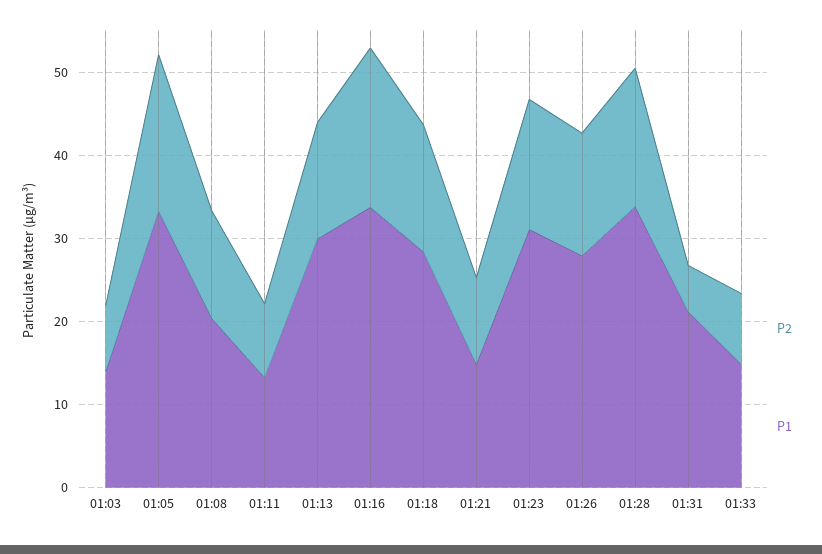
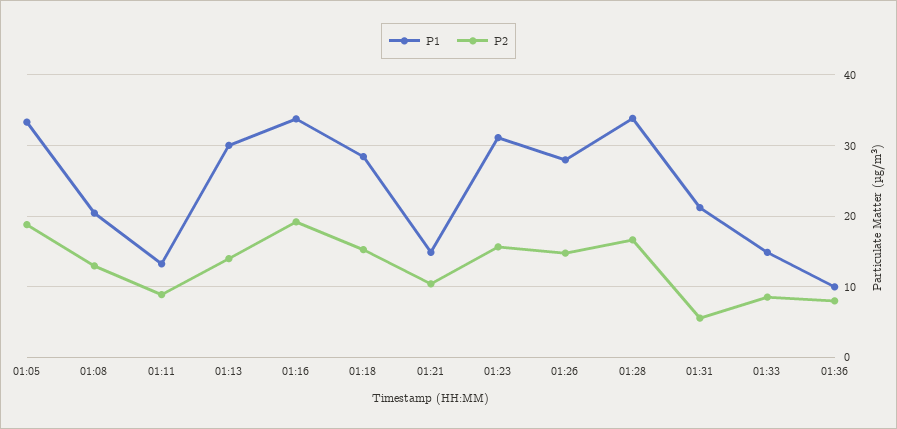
P2, 01:03: 8 -> none
P1, 01:03: 14 -> none
P1, 01:36: none -> 10
P2, 01:36: none -> 8

